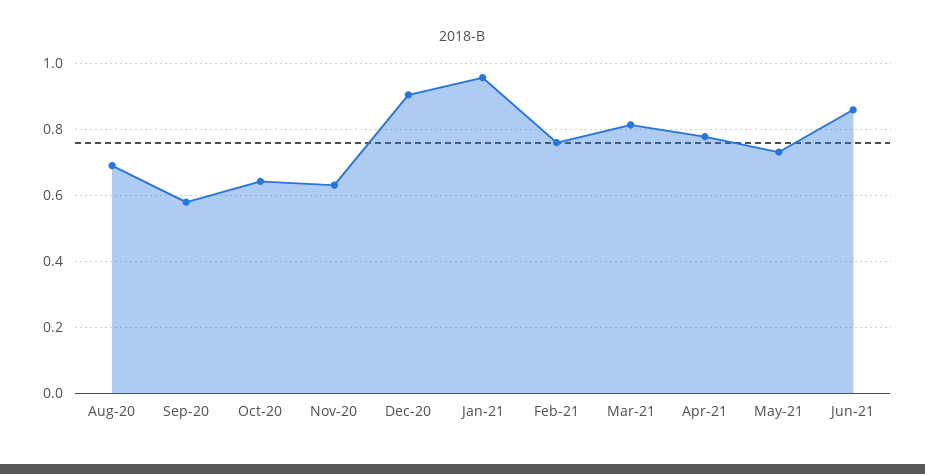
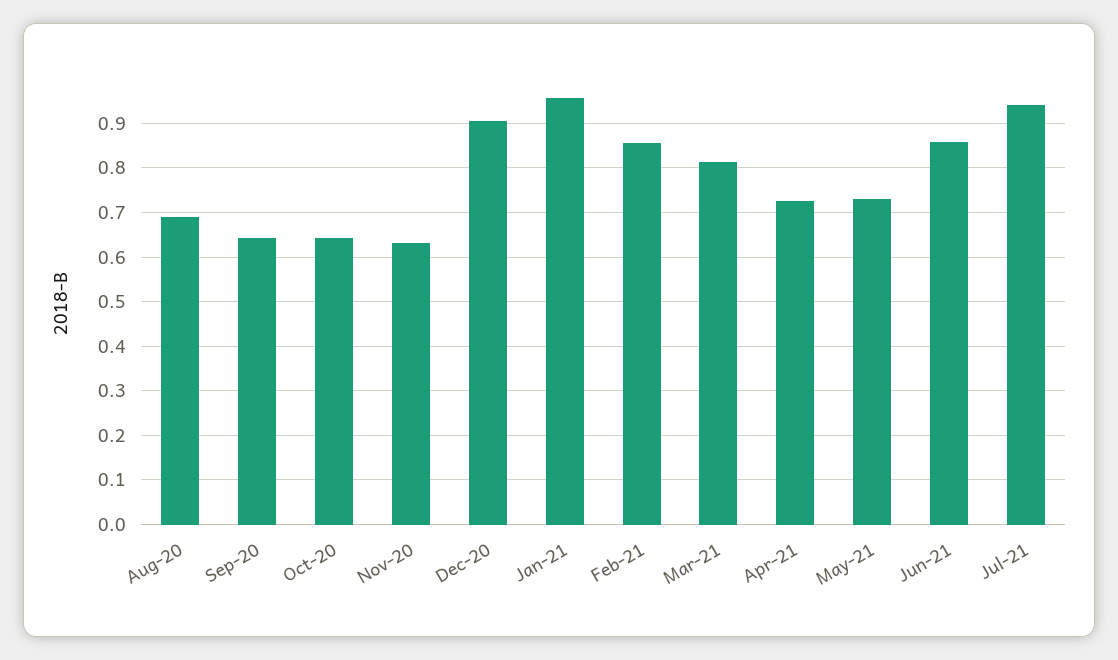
Sep-20: 0.58 -> 0.64
Feb-21: 0.76 -> 0.86
Apr-21: 0.78 -> 0.72
Jul-21: none -> 0.94

